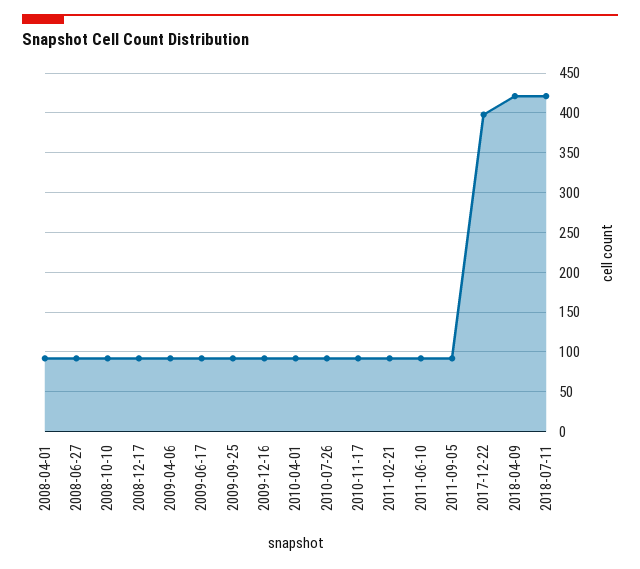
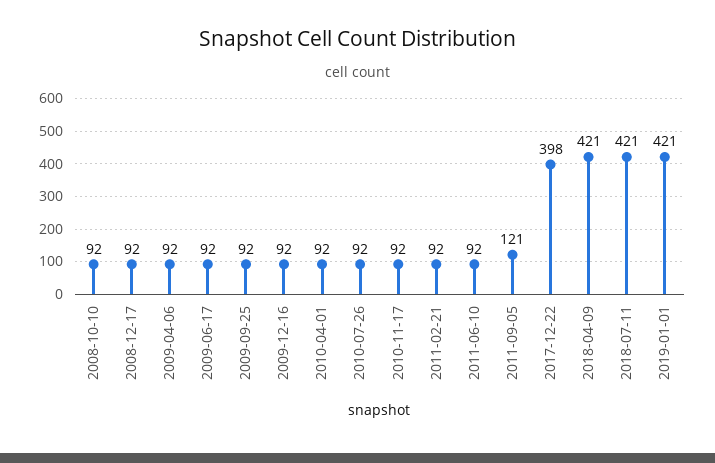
2008-04-01: 90 -> none
2008-06-27: 90 -> none
2011-09-05: 90 -> 121
2019-01-01: none -> 421

